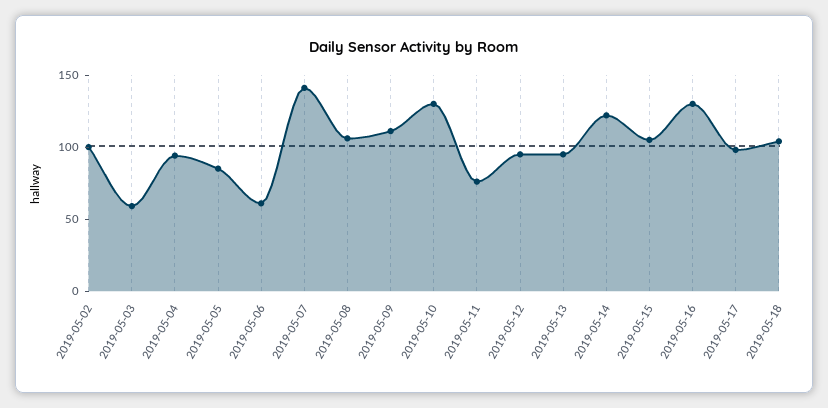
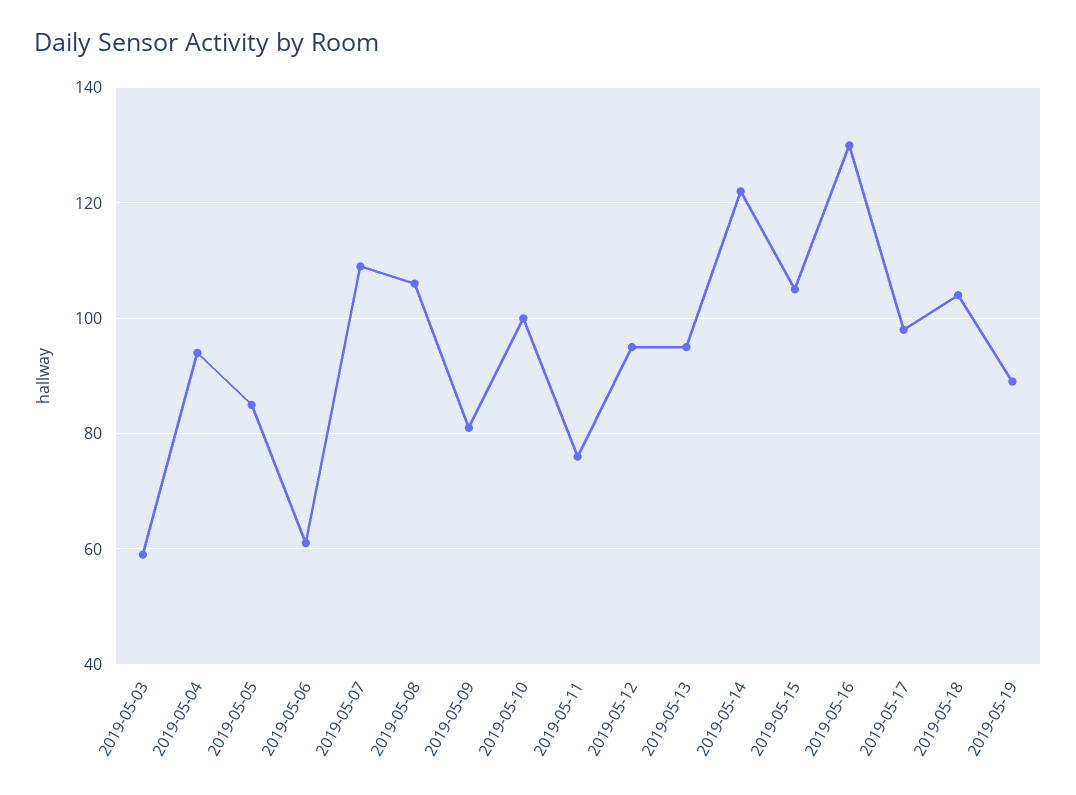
2019-05-02: 100 -> none
2019-05-07: 140 -> 110
2019-05-09: 110 -> 80
2019-05-10: 130 -> 100
2019-05-19: none -> 90

